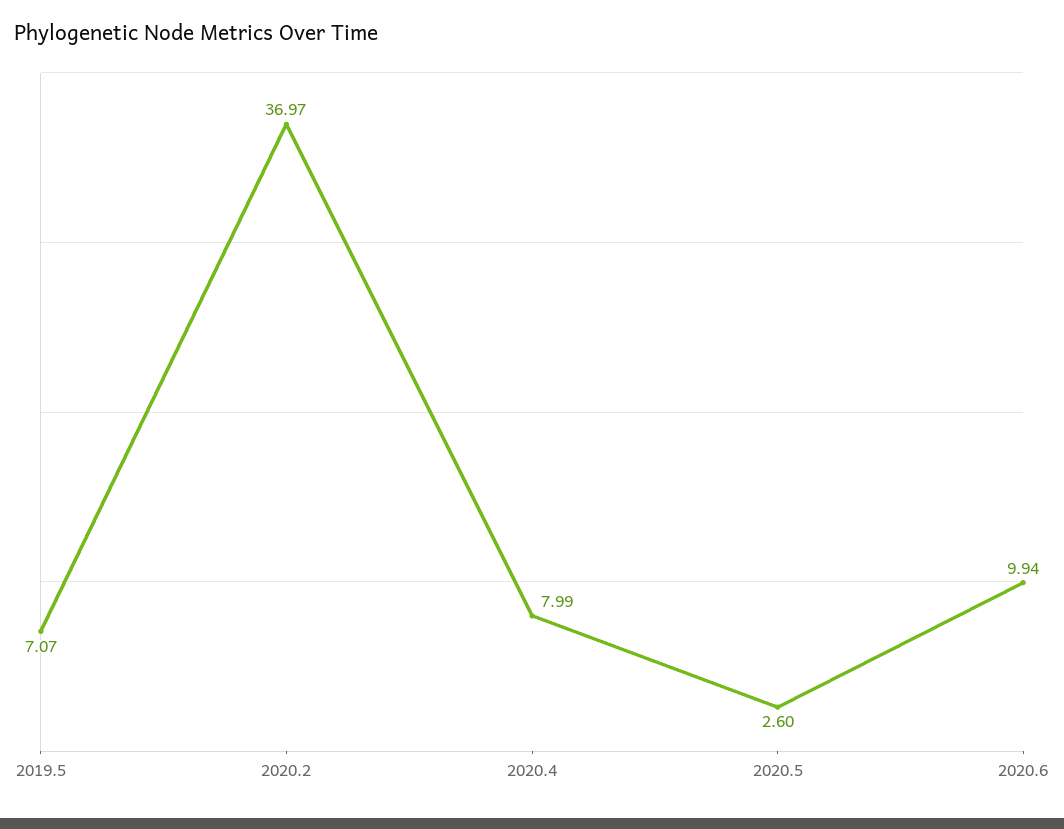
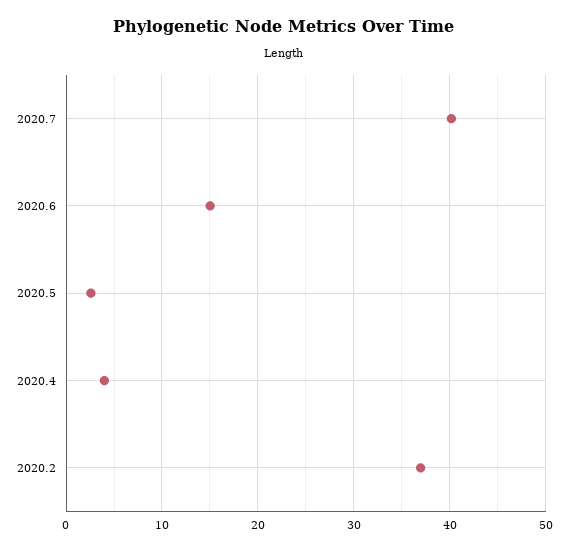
2019.5: 7.07 -> none
2020.4: 7.99 -> 4
2020.6: 9.94 -> 15
2020.7: none -> 40

